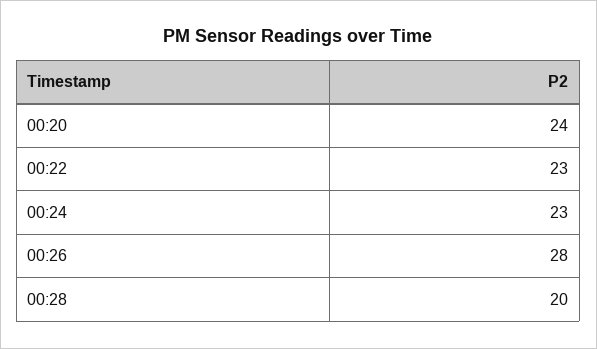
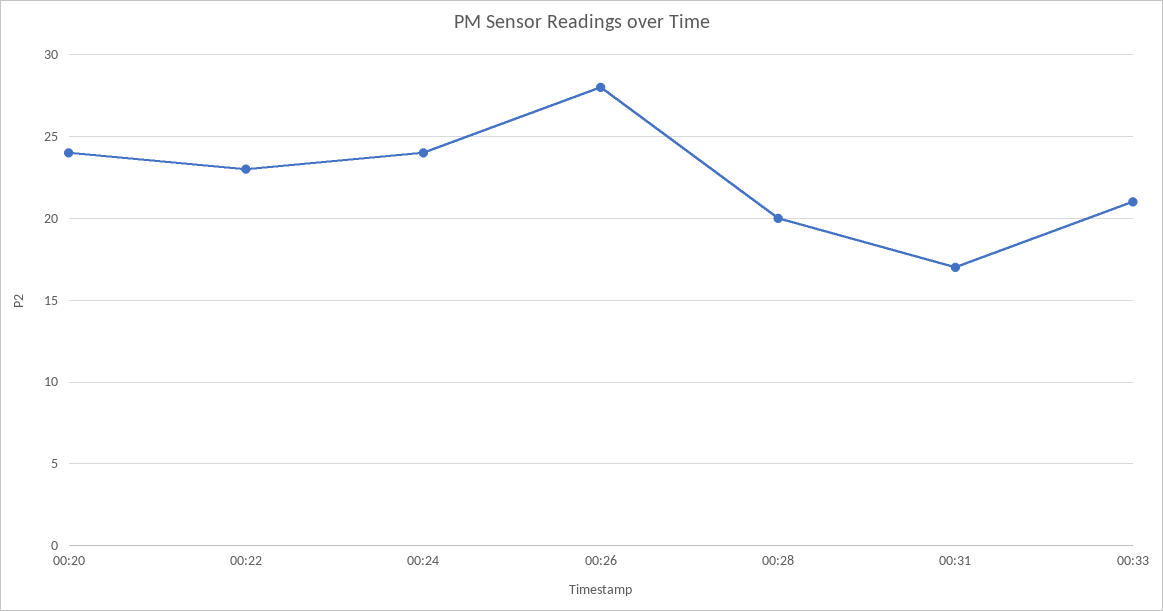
00:24: 23 -> 24
00:31: none -> 17
00:33: none -> 21

